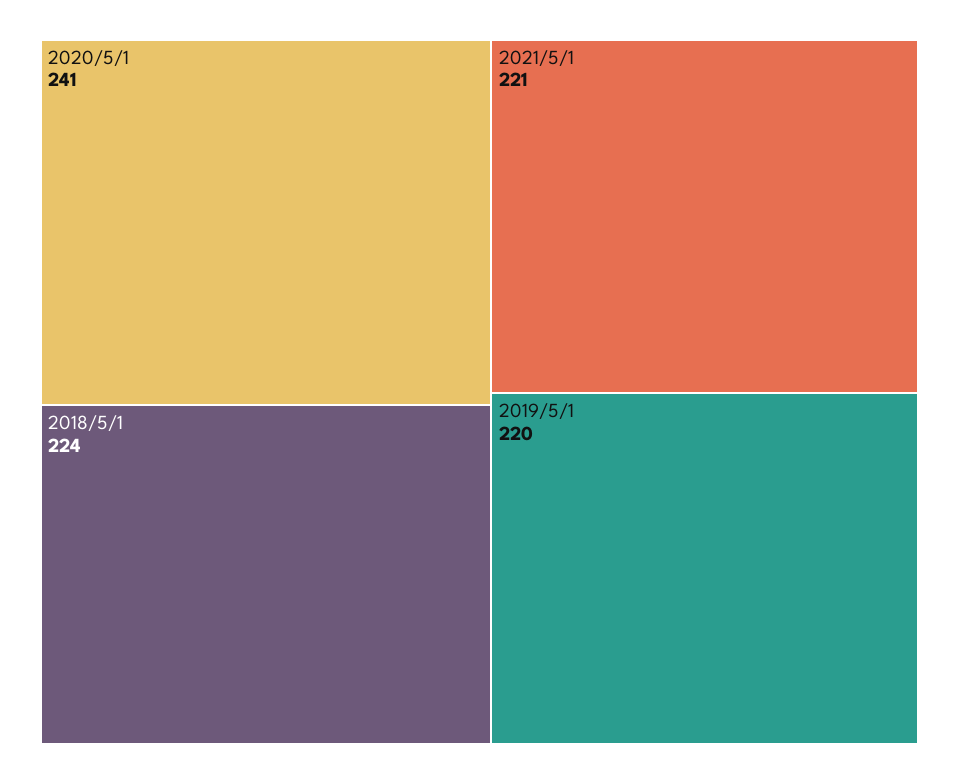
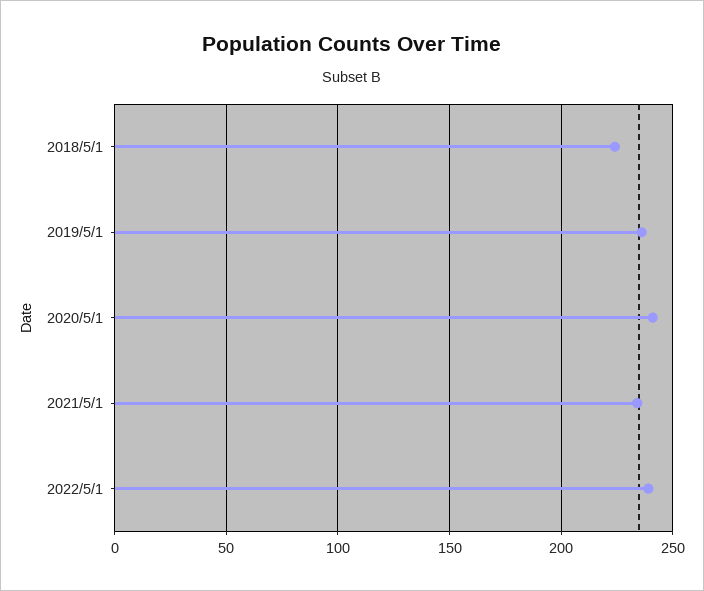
2021/5/1: 221 -> 235
2019/5/1: 220 -> 235
2022/5/1: none -> 240

